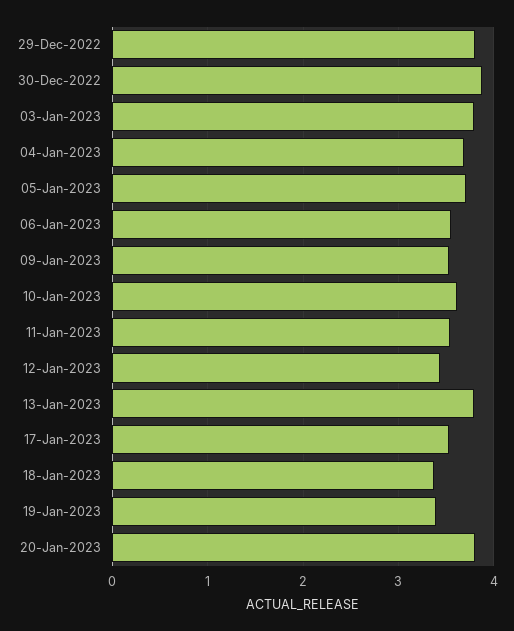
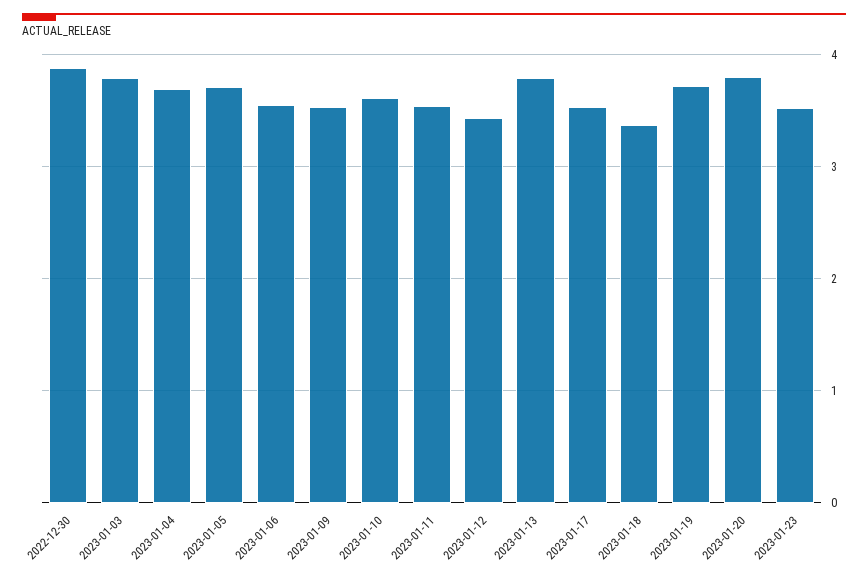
29-Dec-2022: 3.8 -> none
19-Jan-2023: 3.4 -> 3.7
2023-01-23: none -> 3.5

